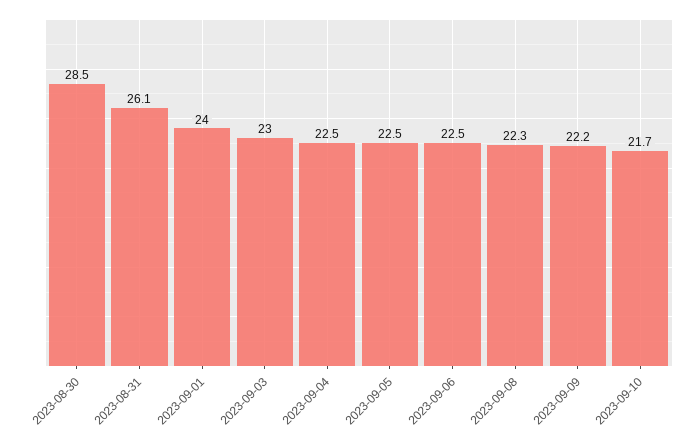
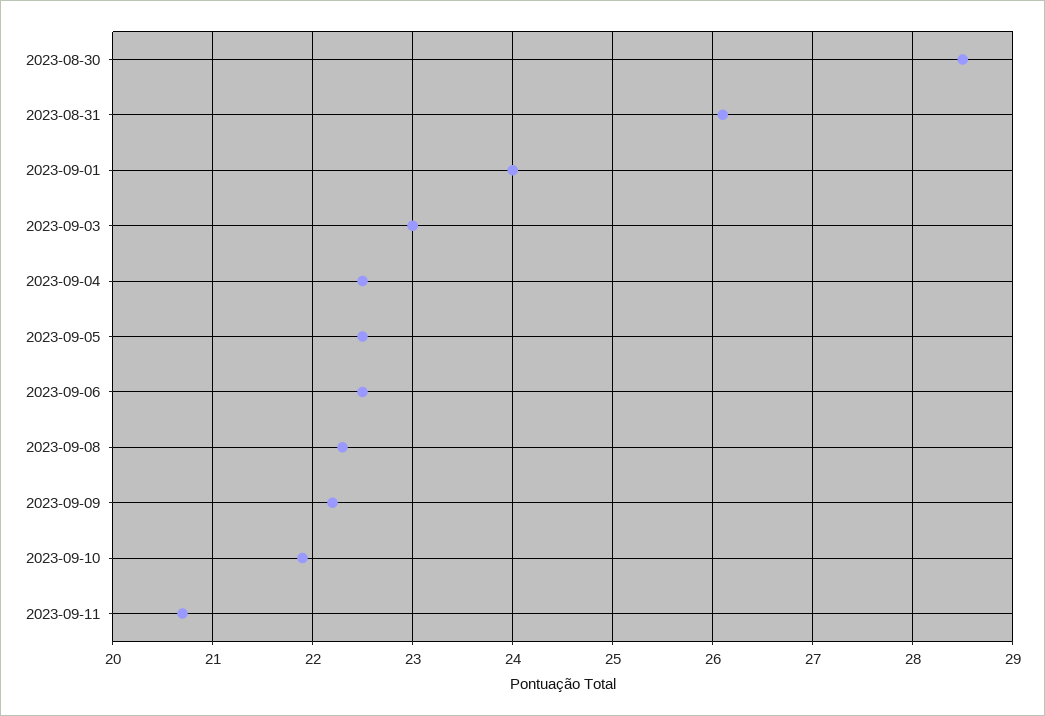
2023-09-10: 21.7 -> 21.9
2023-09-11: none -> 20.7

